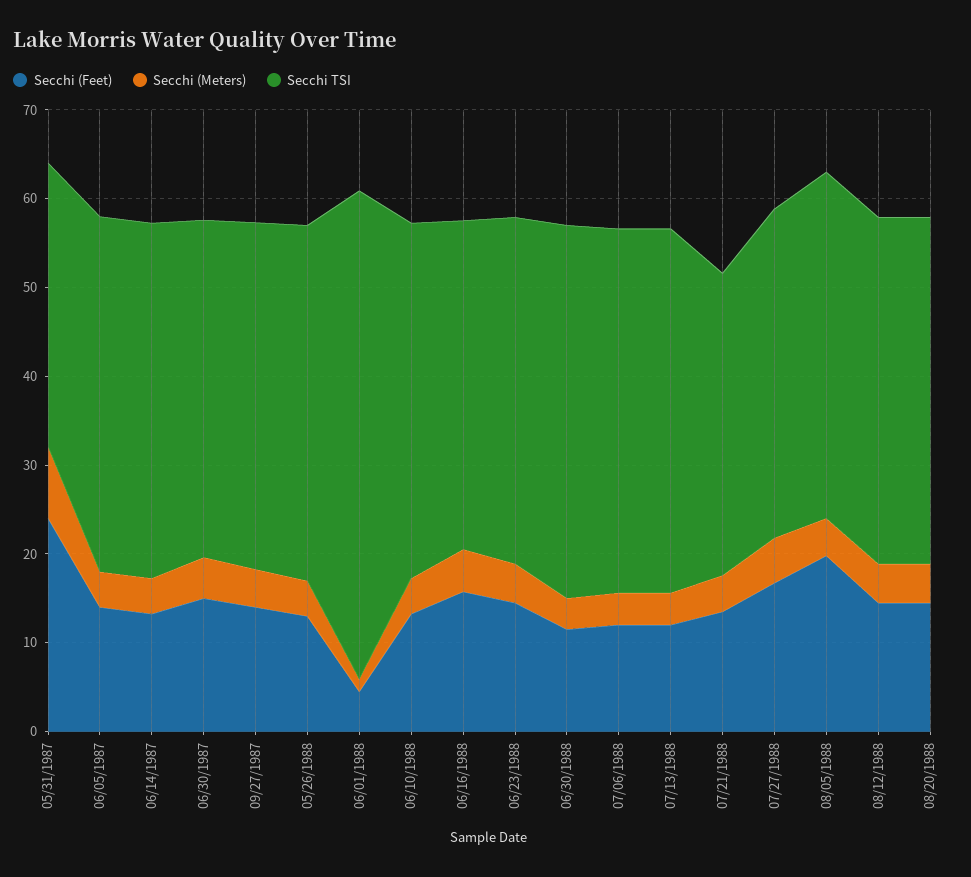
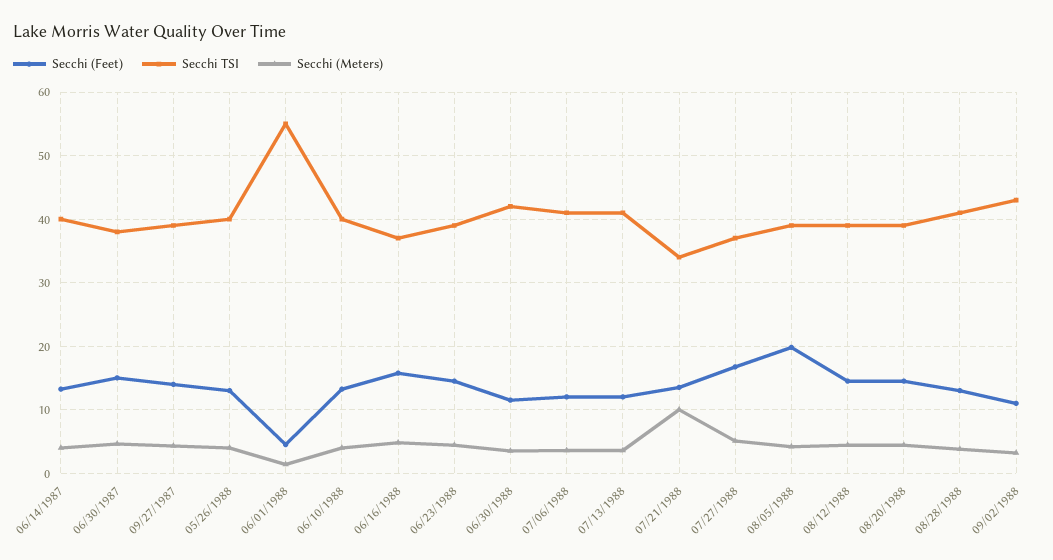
Secchi (Feet), 05/31/1987: 24 -> none
Secchi (Meters), 05/31/1987: 8 -> none
Secchi TSI, 05/31/1987: 32 -> none
Secchi (Feet), 06/05/1987: 14 -> none
Secchi (Meters), 06/05/1987: 4 -> none
Secchi TSI, 06/05/1987: 40 -> none
Secchi (Meters), 07/21/1988: 4 -> 10
Secchi (Feet), 08/28/1988: none -> 13
Secchi TSI, 08/28/1988: none -> 41
Secchi (Meters), 08/28/1988: none -> 4
Secchi (Feet), 09/02/1988: none -> 11
Secchi TSI, 09/02/1988: none -> 43
Secchi (Meters), 09/02/1988: none -> 3

